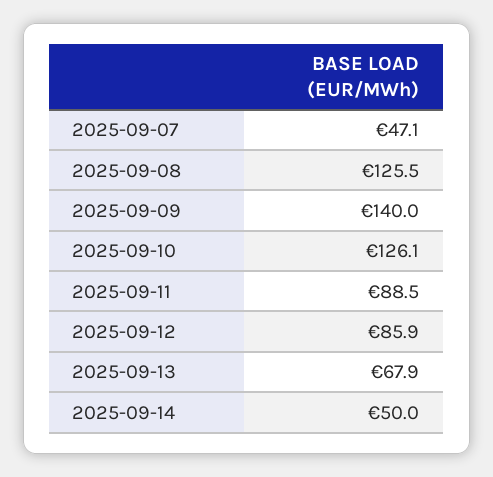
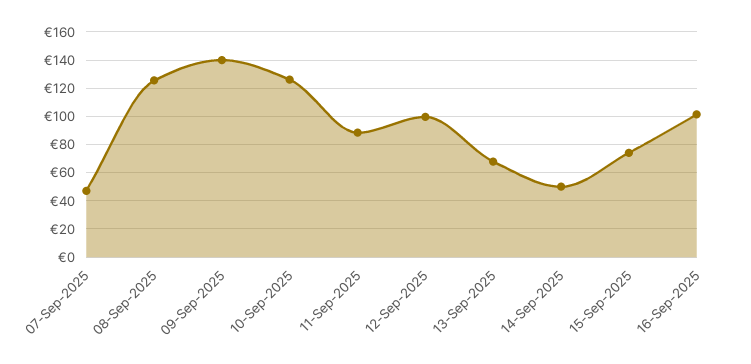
2025-09-12: 85.9 -> 100
15-Sep-2025: none -> 75
16-Sep-2025: none -> 100

